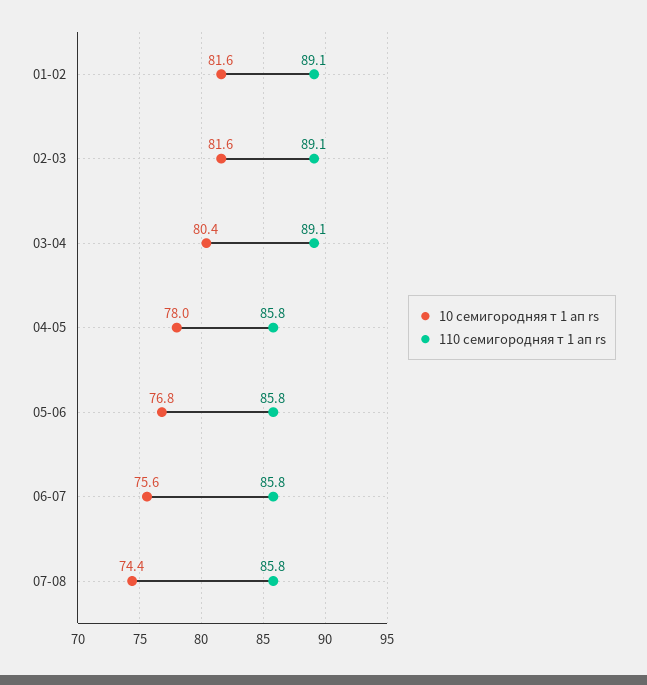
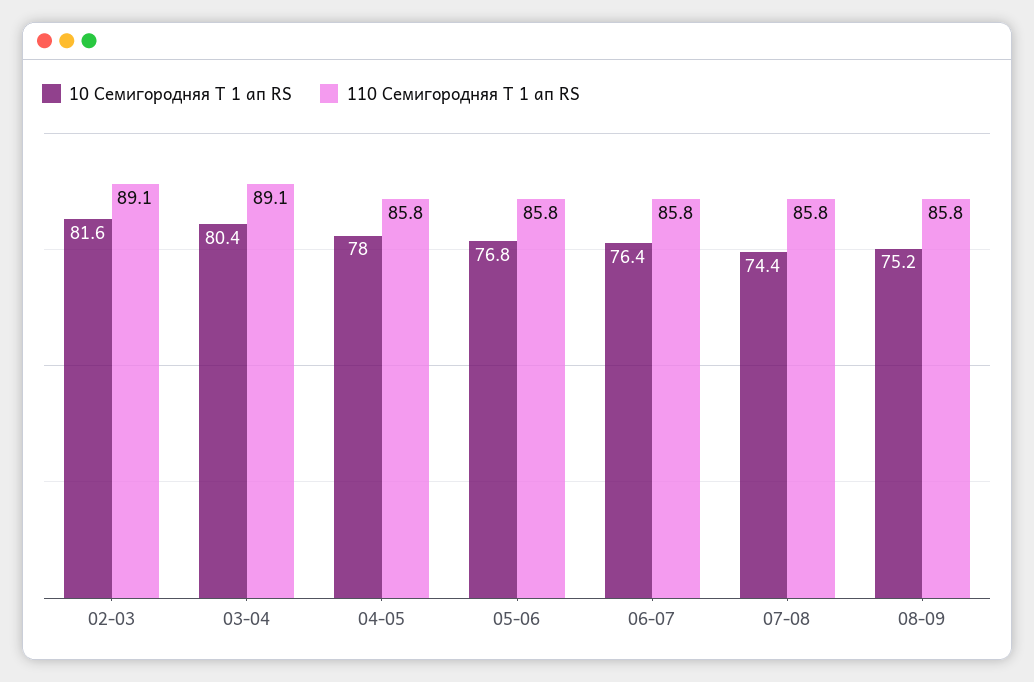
10 семигородняя т 1 ап rs, 01-02: 81.6 -> none
110 семигородняя т 1 ап rs, 01-02: 89.1 -> none
10 семигородняя т 1 ап rs, 06-07: 75.6 -> 76.4
10 семигородняя т 1 ап rs, 08-09: none -> 75.2
110 семигородняя т 1 ап rs, 08-09: none -> 85.8

